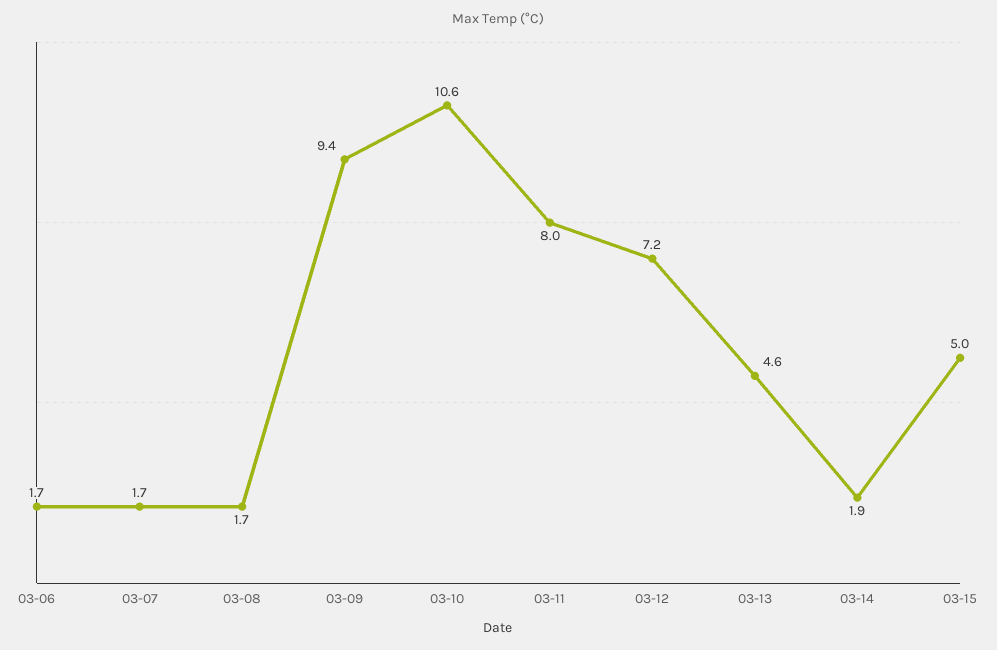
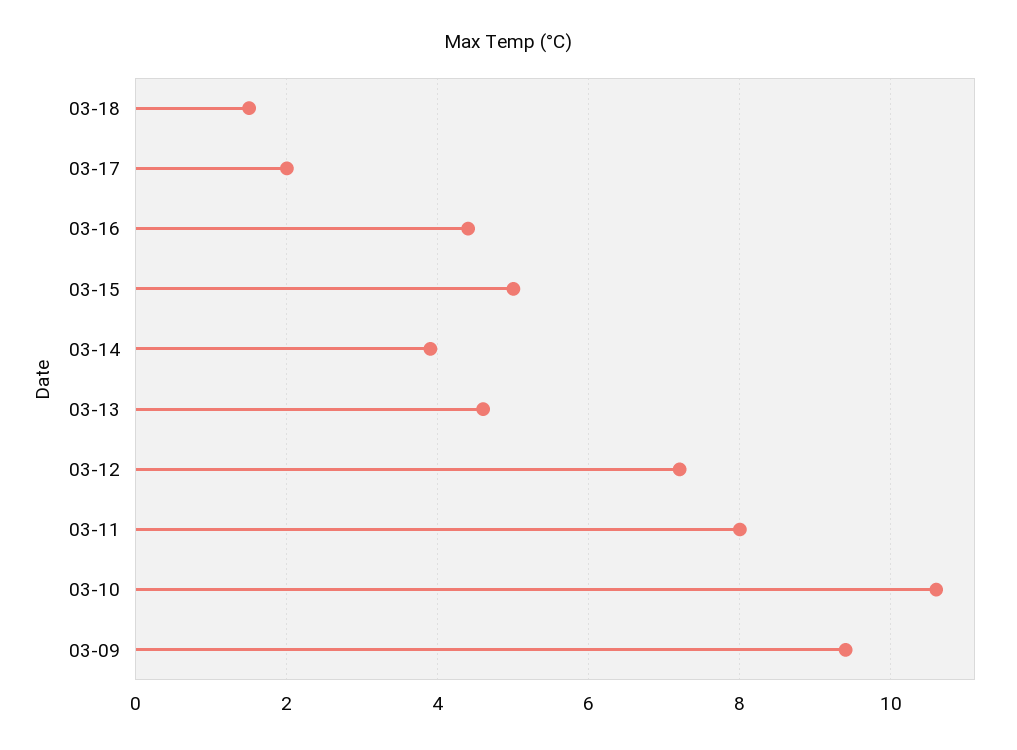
03-06: 1.7 -> none
03-07: 1.7 -> none
03-08: 1.7 -> none
03-14: 1.9 -> 4
03-18: none -> 1.5
03-17: none -> 2
03-16: none -> 4.5

